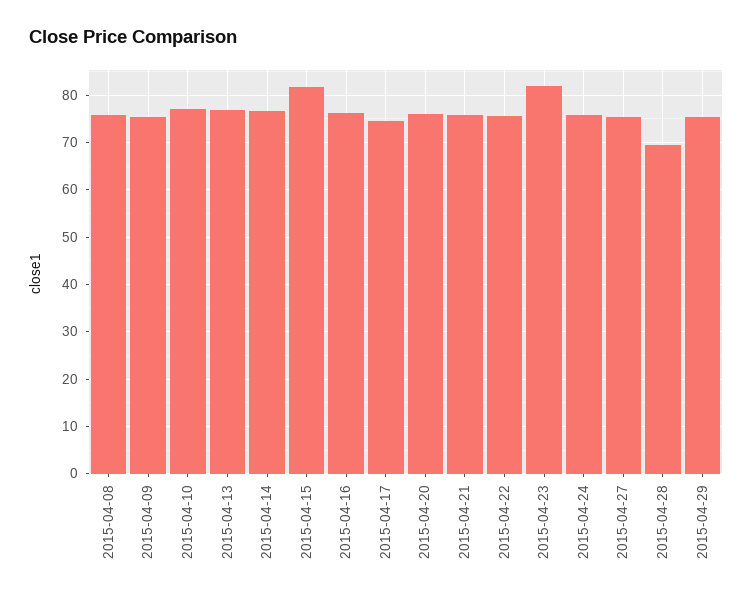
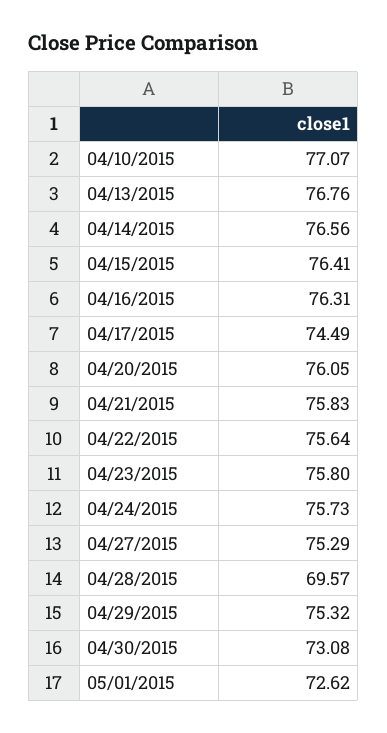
2015-04-08: 76 -> none
2015-04-09: 76 -> none
2015-04-15: 82 -> 76.41
2015-04-23: 82 -> 75.8
04/30/2015: none -> 73.08
05/01/2015: none -> 72.62

